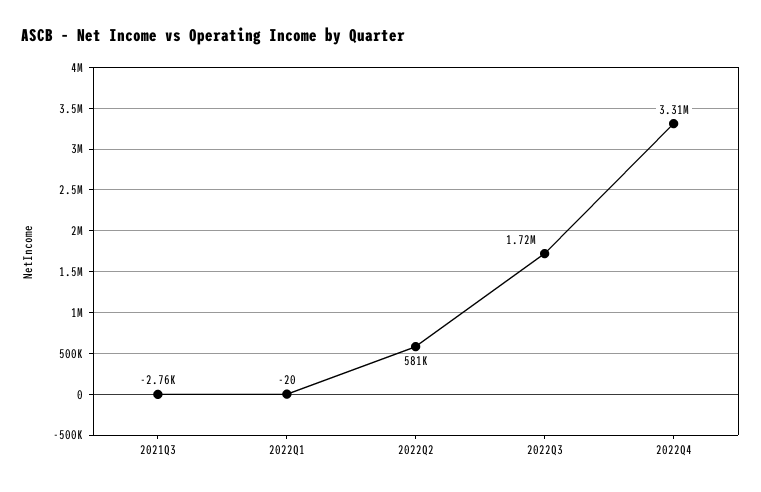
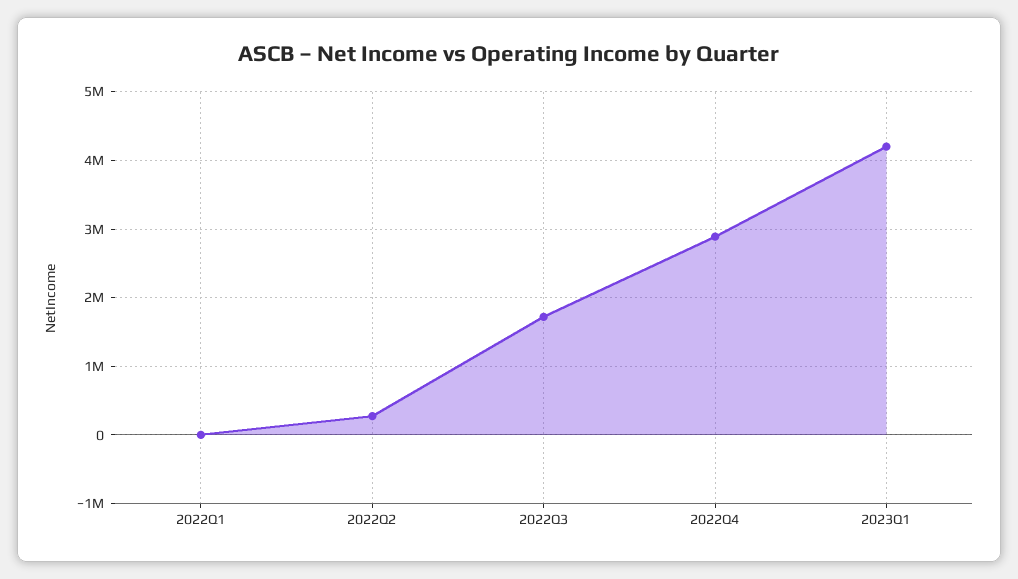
2021Q3: -2760 -> none
2022Q2: 581000 -> 300000
2022Q4: 3310000 -> 2900000
2023Q1: none -> 4200000

